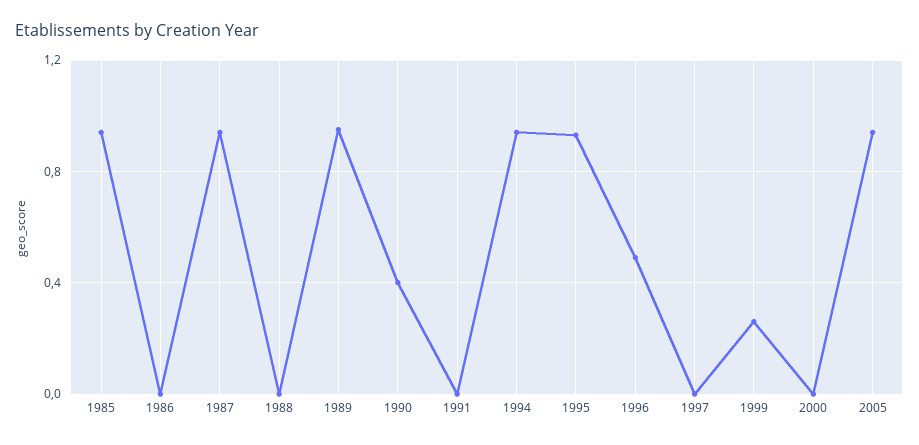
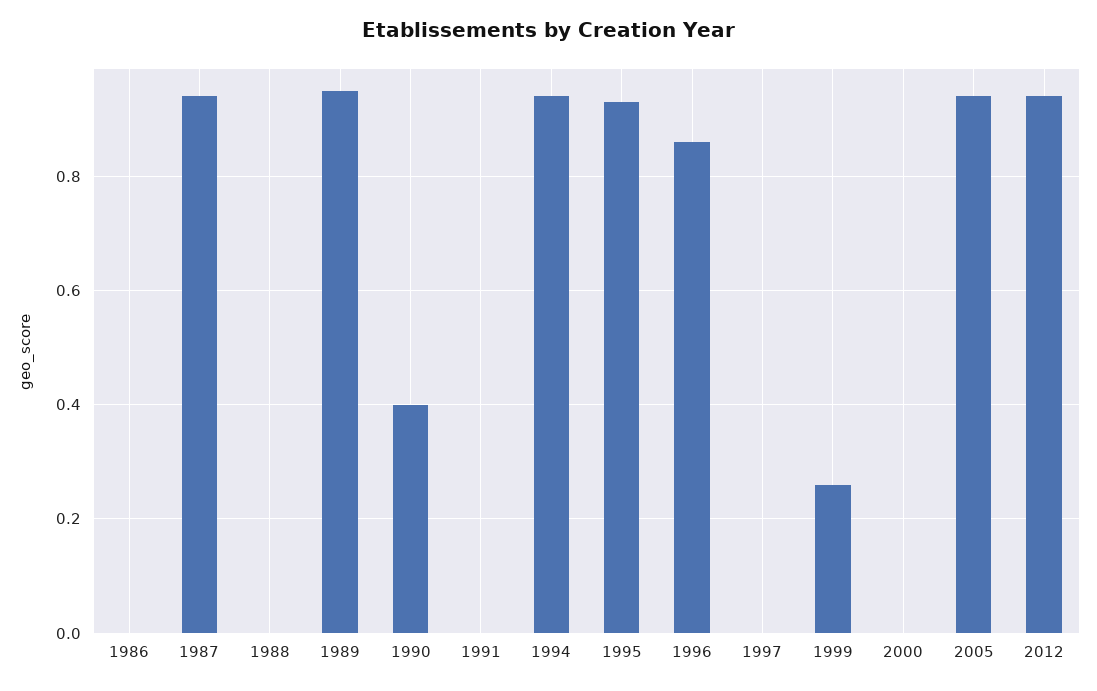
1985: 0.95 -> none
1996: 0.5 -> 0.85
2012: none -> 0.95

